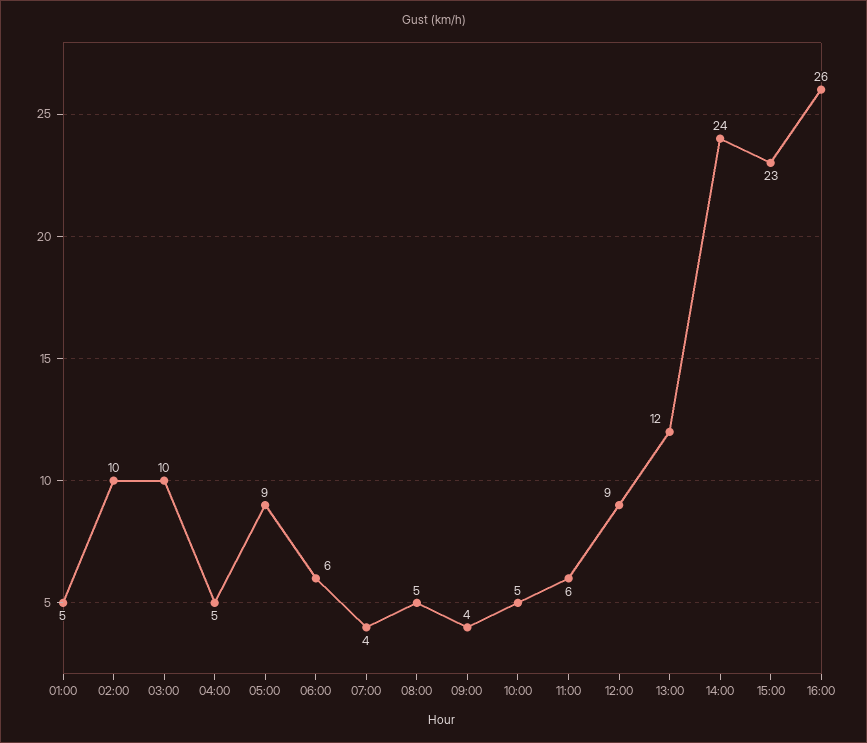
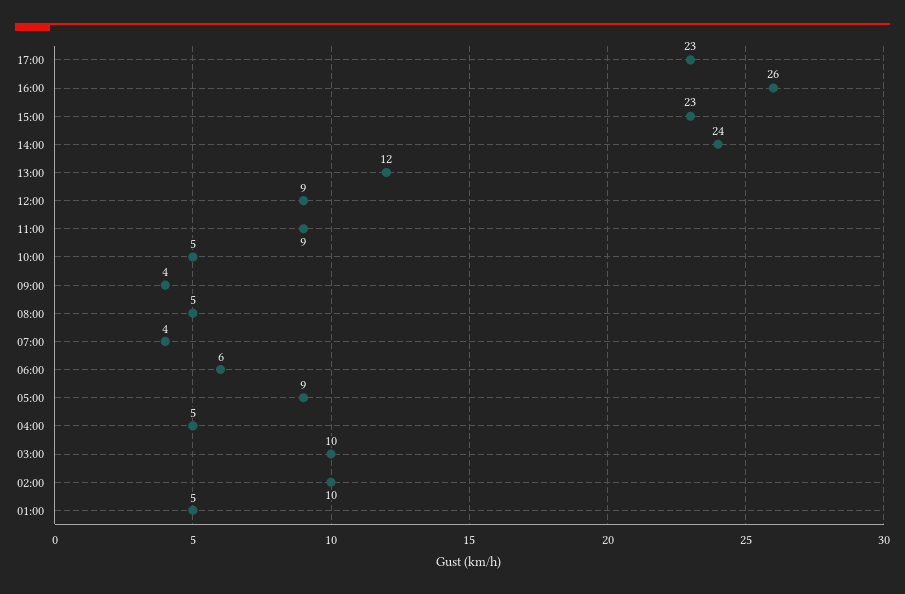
11:00: 6 -> 9
17:00: none -> 23

